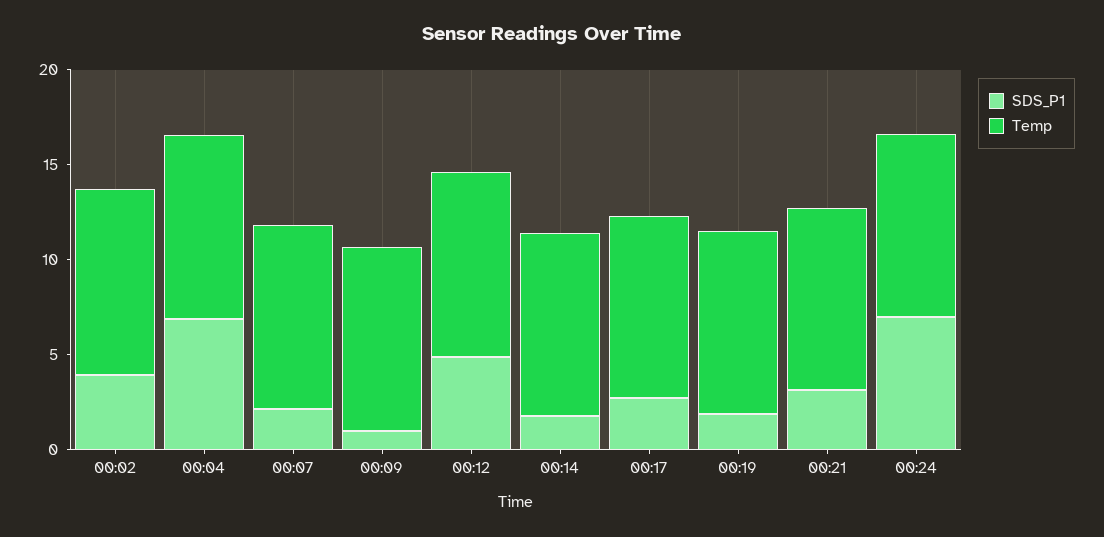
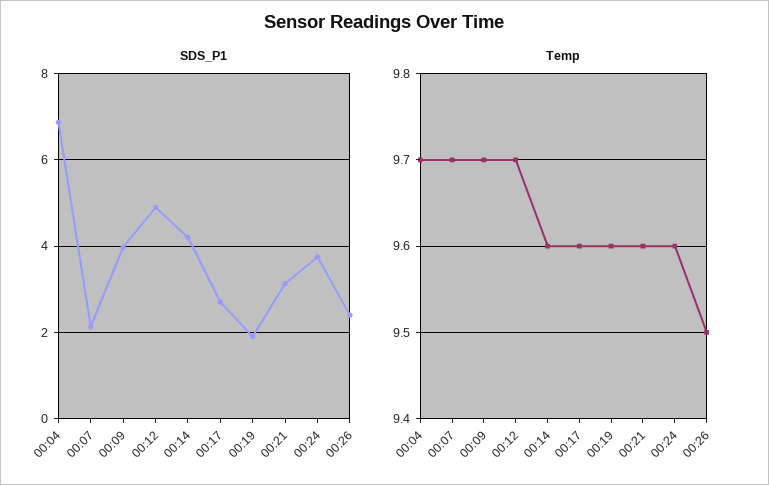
SDS_P1, 00:02: 4 -> none
Temp, 00:02: 10 -> none
SDS_P1, 00:09: 1 -> 4
SDS_P1, 00:14: 2 -> 4.2
SDS_P1, 00:24: 7 -> 3.8
SDS_P1, 00:26: none -> 2.4
Temp, 00:26: none -> 9.5

